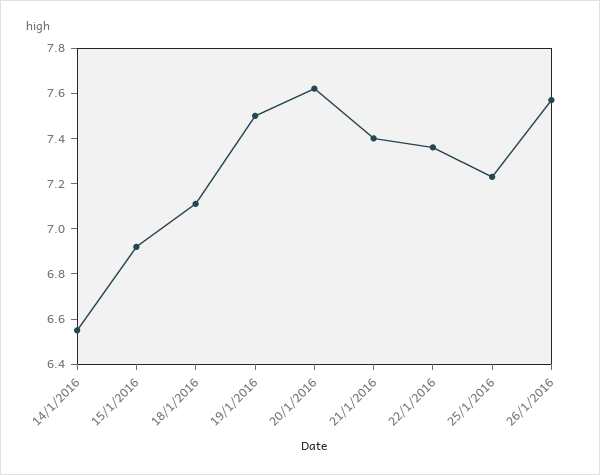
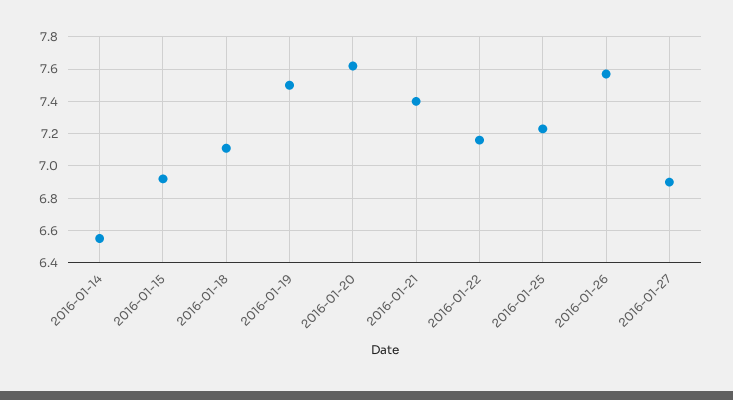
22/1/2016: 7.35 -> 7.15
2016-01-27: none -> 6.9

